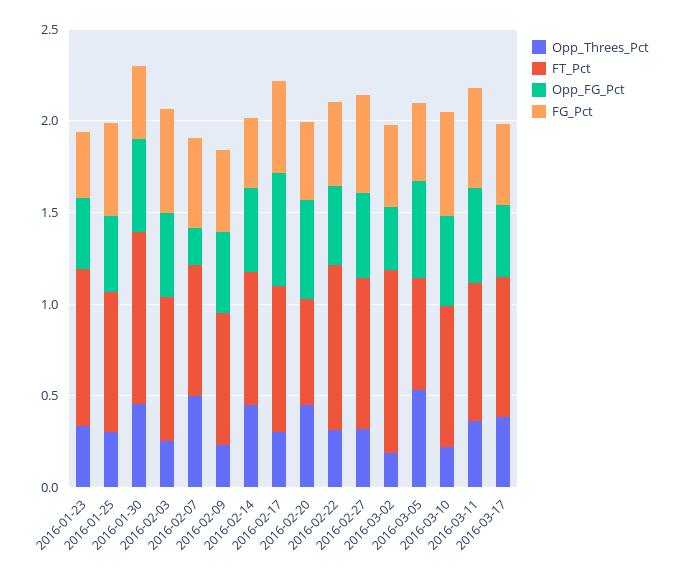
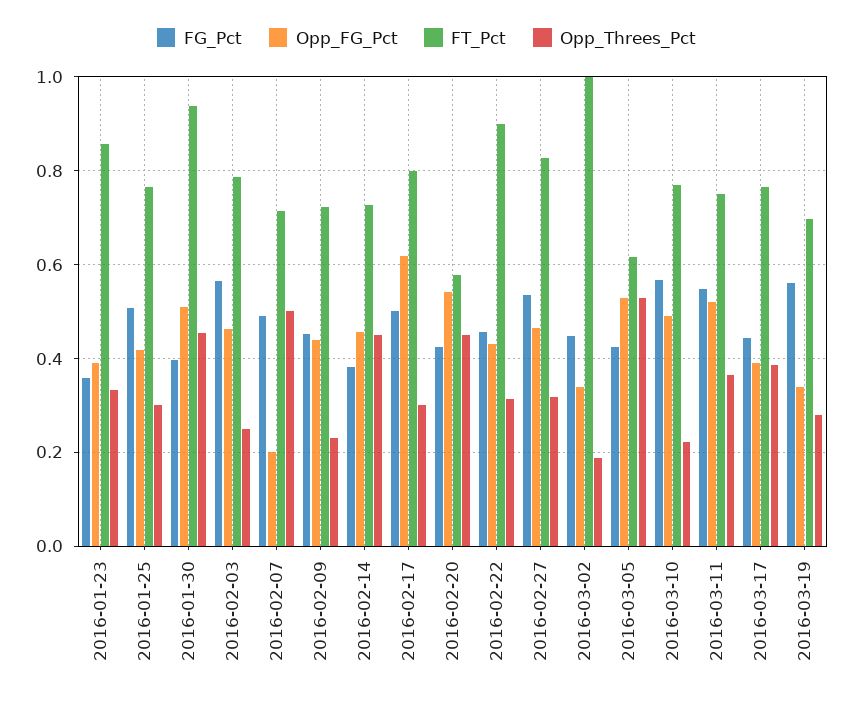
FG_Pct, 2016-03-19: none -> 0.56
Opp_FG_Pct, 2016-03-19: none -> 0.34
FT_Pct, 2016-03-19: none -> 0.7
Opp_Threes_Pct, 2016-03-19: none -> 0.28

